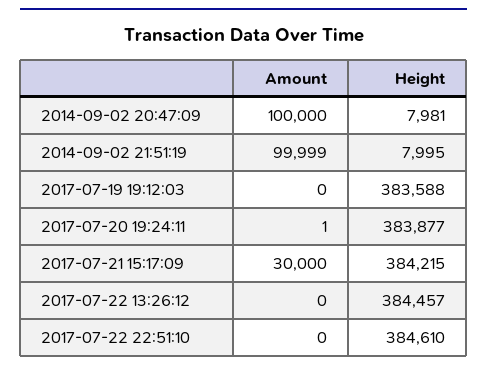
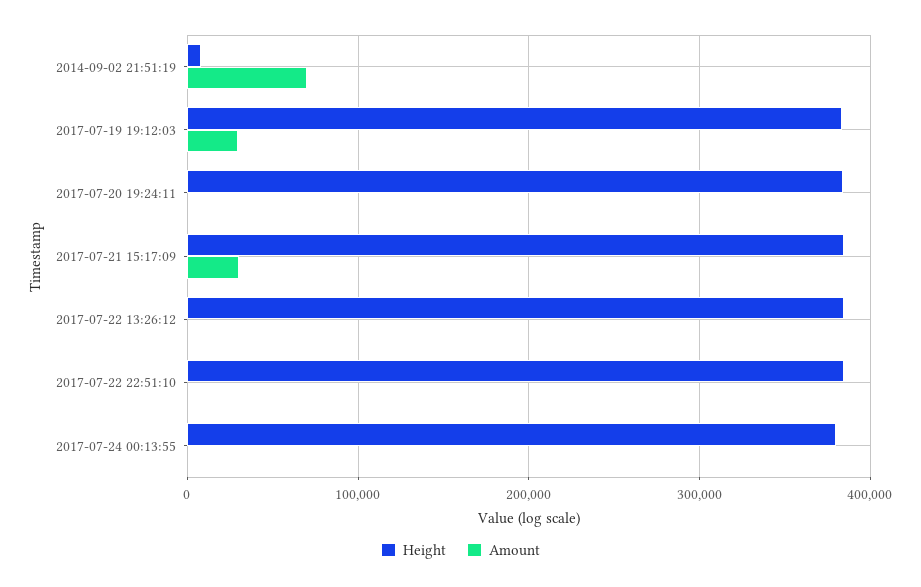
Amount, 2014-09-02 20:47:09: 100000 -> none
Height, 2014-09-02 20:47:09: 7981 -> none
Amount, 2014-09-02 21:51:19: 99999 -> 70000
Amount, 2017-07-19 19:12:03: 0 -> 30000
Height, 2017-07-24 00:13:55: none -> 380000
Amount, 2017-07-24 00:13:55: none -> 0

